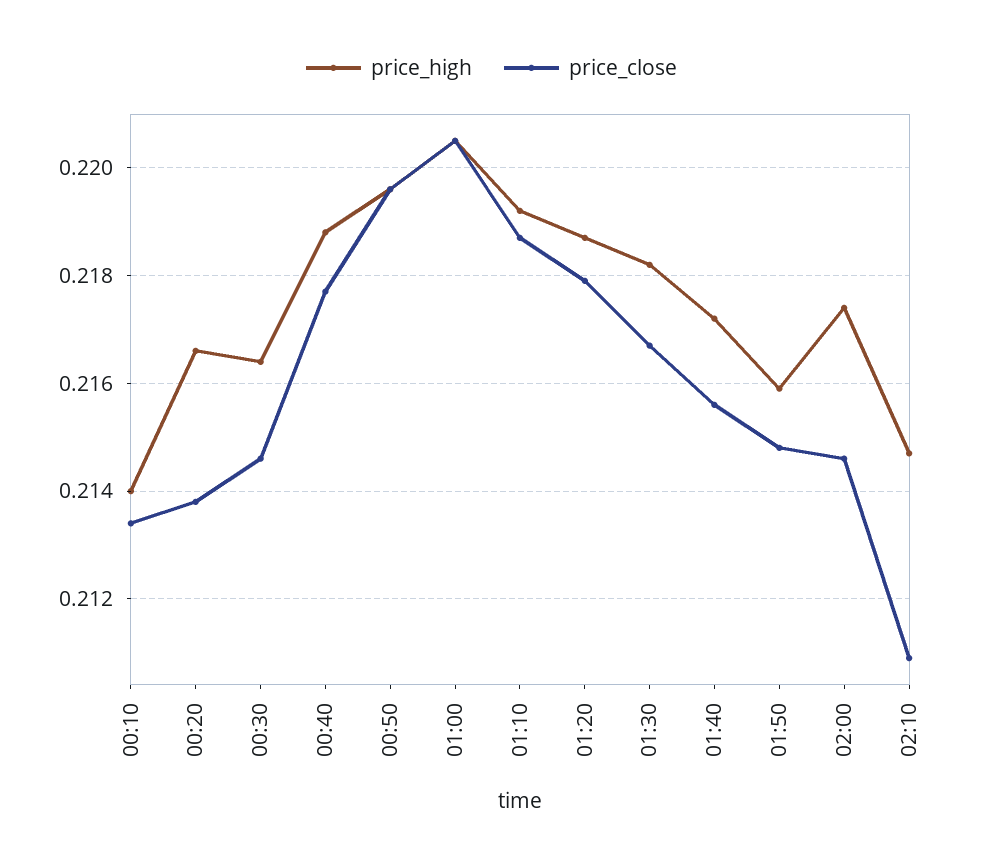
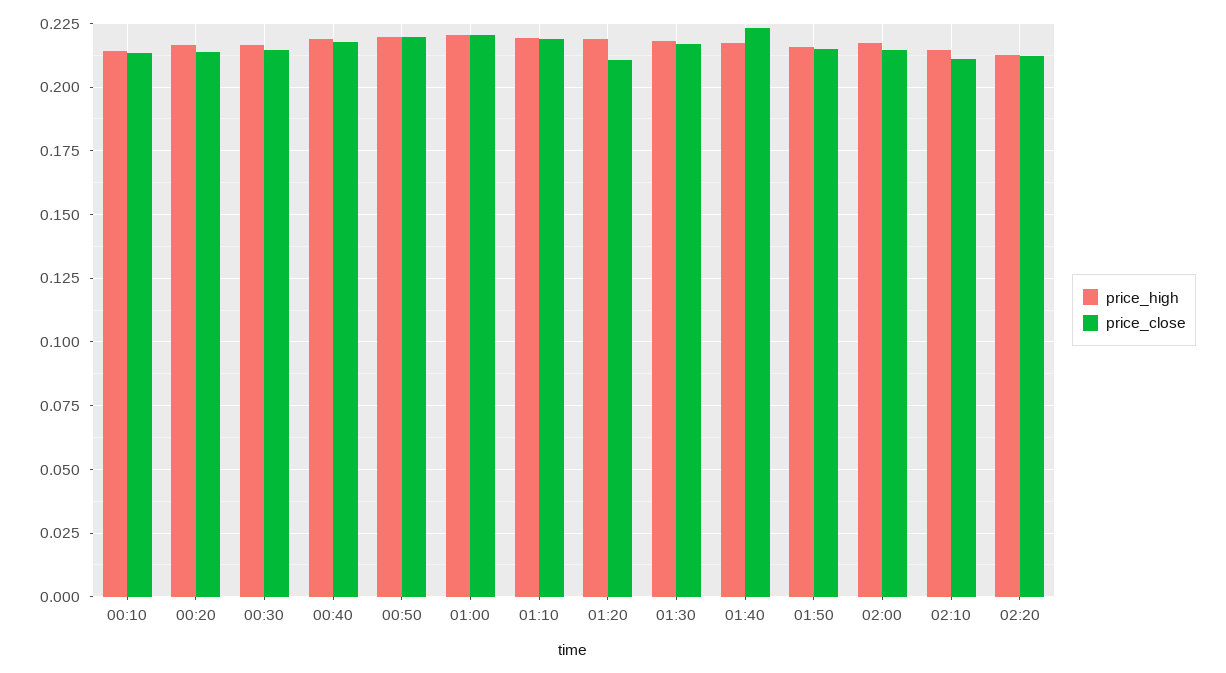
price_close, 01:20: 0.218 -> 0.21
price_close, 01:40: 0.2155 -> 0.2225
price_high, 02:20: none -> 0.2125
price_close, 02:20: none -> 0.2125

